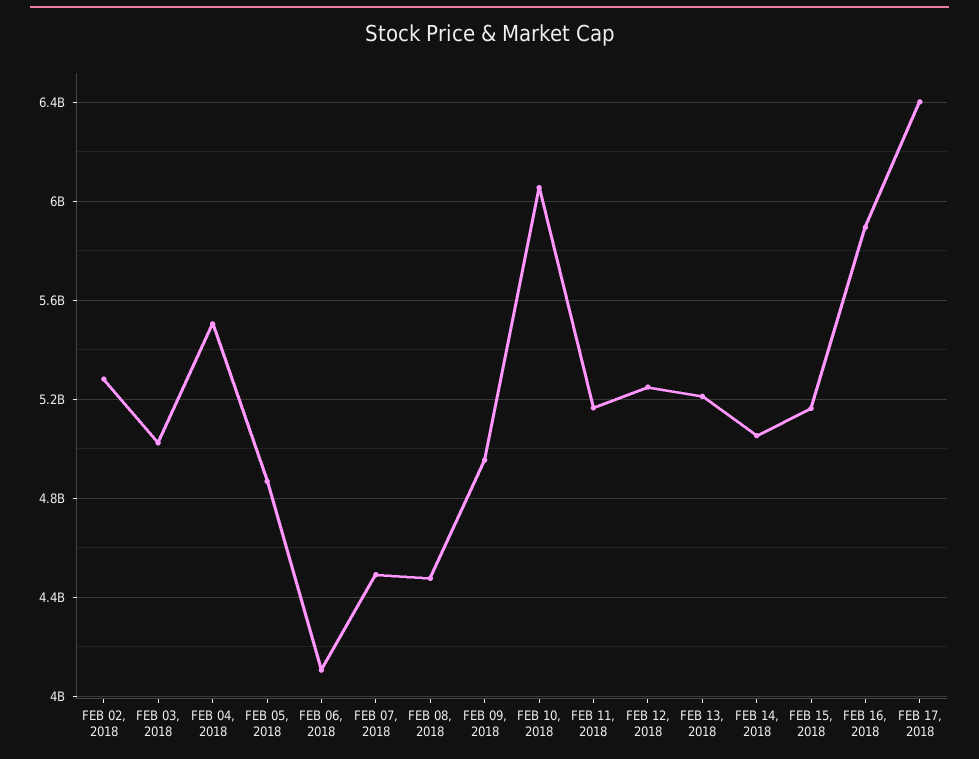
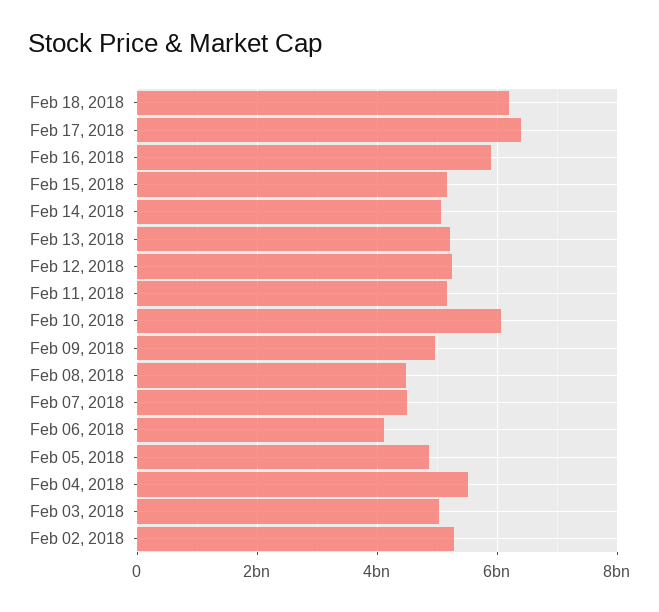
Feb 18, 2018: none -> 6200000000

